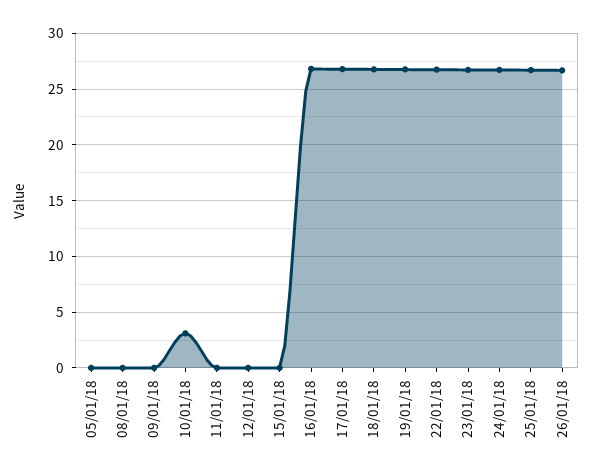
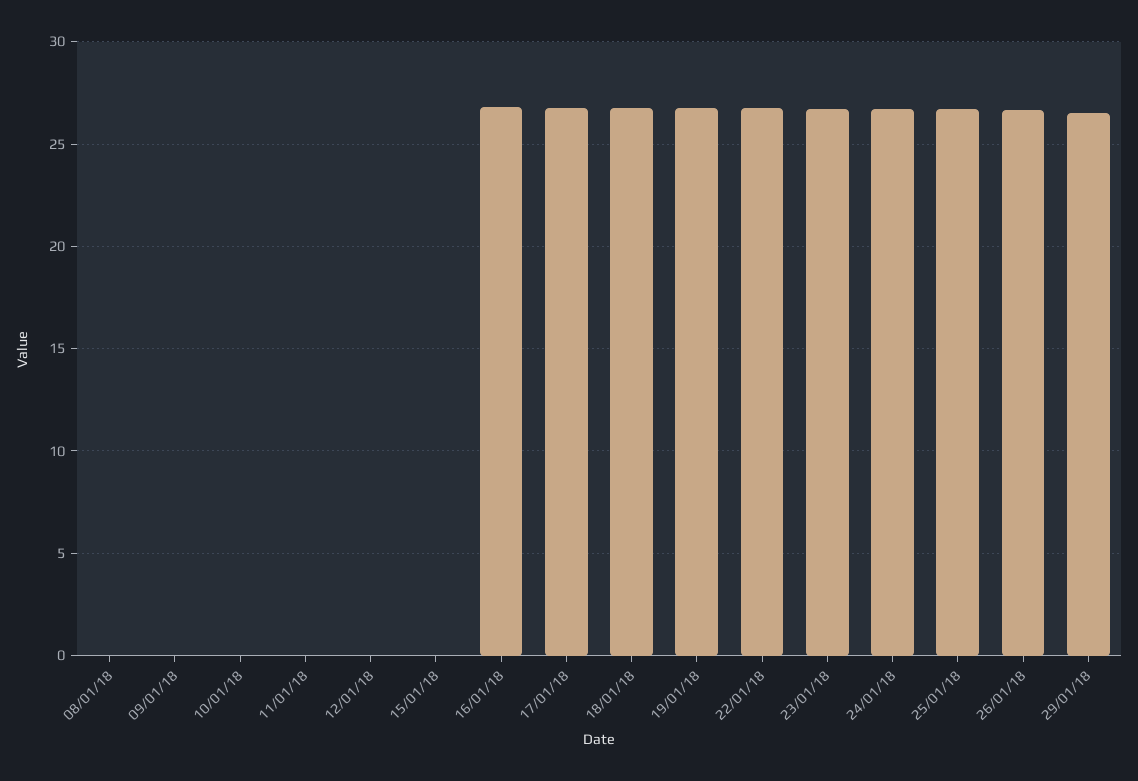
05/01/18: 0 -> none
10/01/18: 3 -> 0
29/01/18: none -> 26.5

